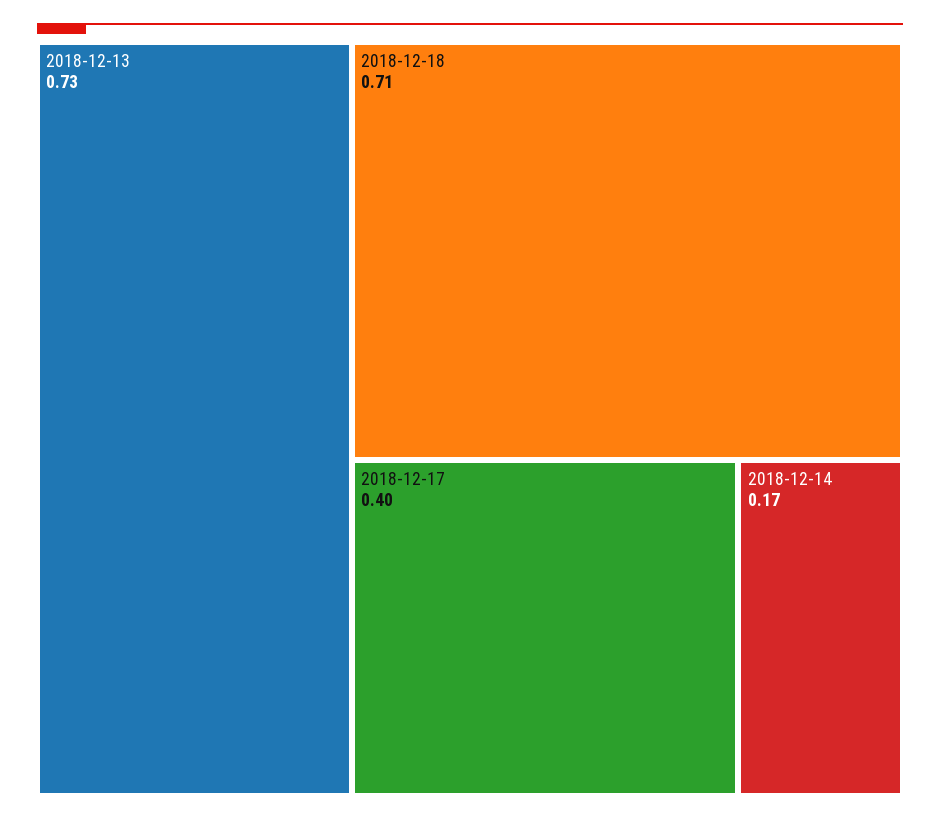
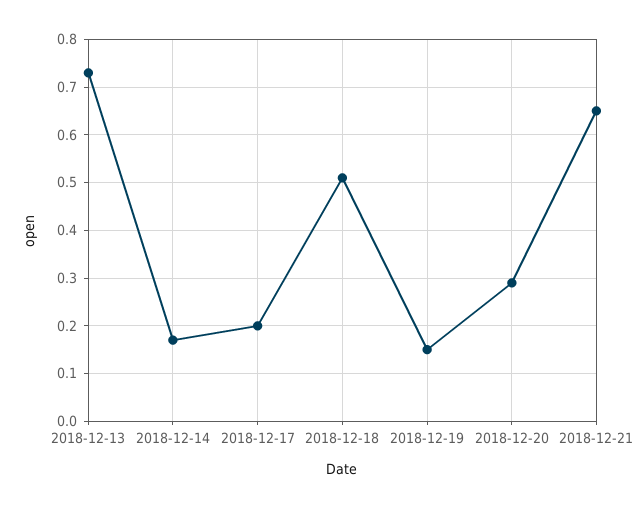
2018-12-18: 0.71 -> 0.5
2018-12-17: 0.4 -> 0.2
2018-12-19: none -> 0.15
2018-12-20: none -> 0.3
2018-12-21: none -> 0.65

